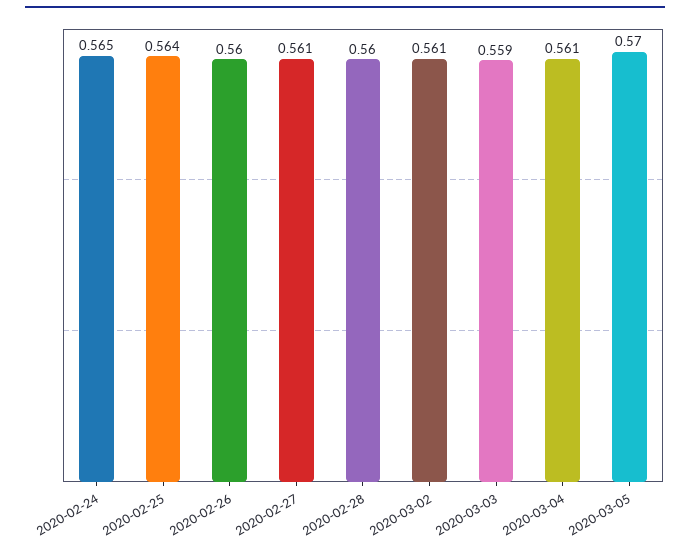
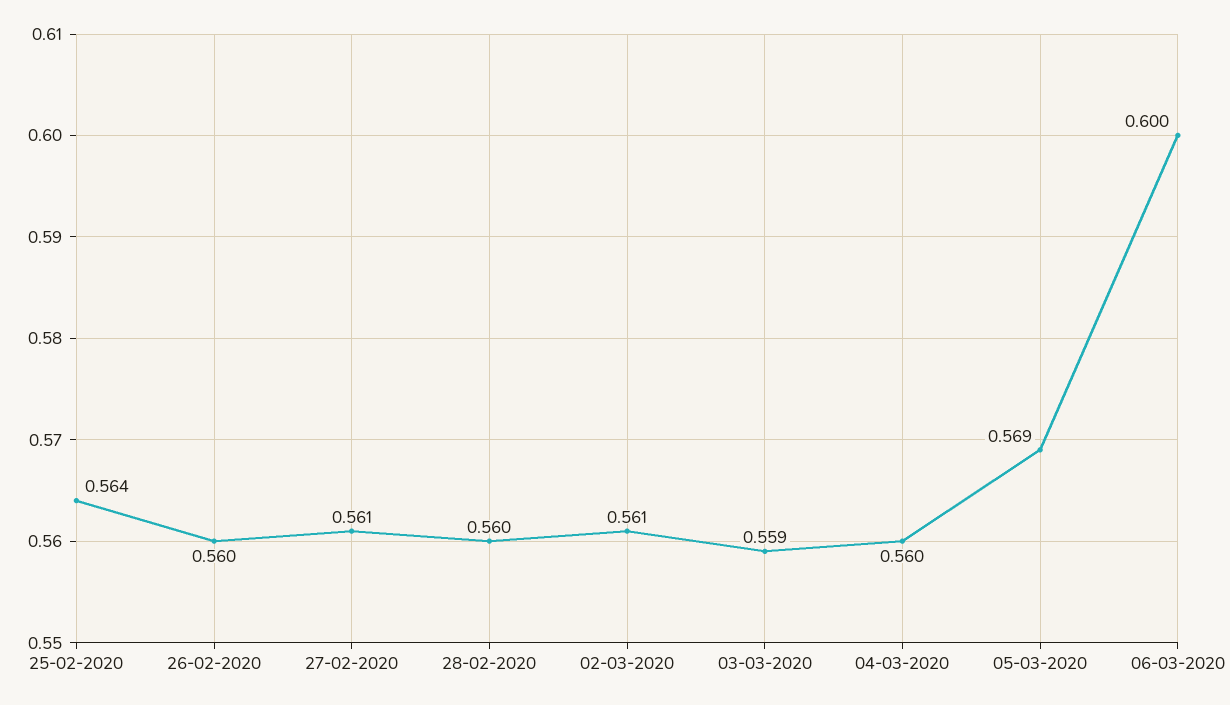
2020-02-24: 0.565 -> none
2020-03-04: 0.561 -> 0.56
2020-03-05: 0.57 -> 0.569
06-03-2020: none -> 0.6

